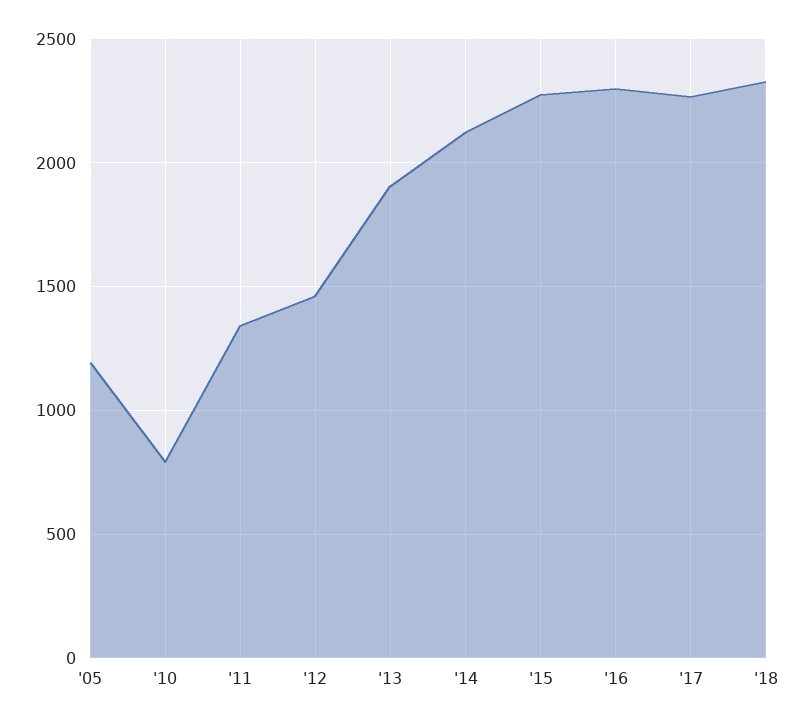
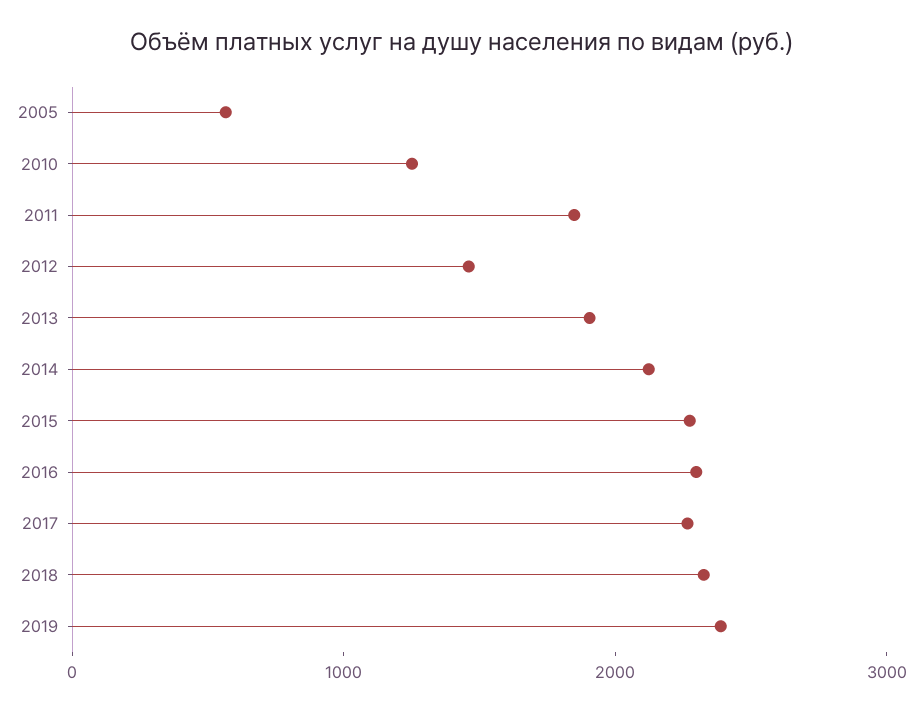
'05: 1200 -> 600
'10: 800 -> 1200
'11: 1350 -> 1800
2019: none -> 2400

